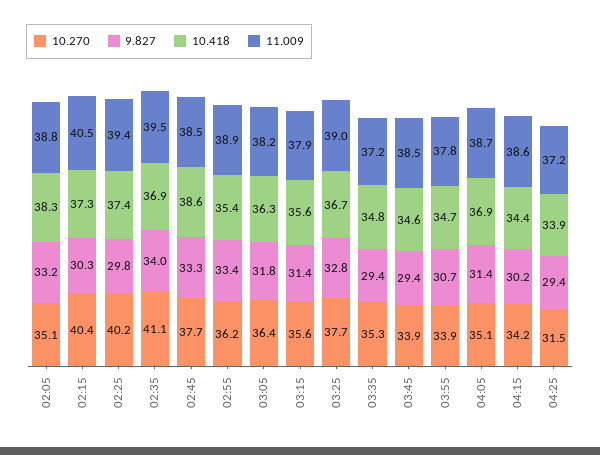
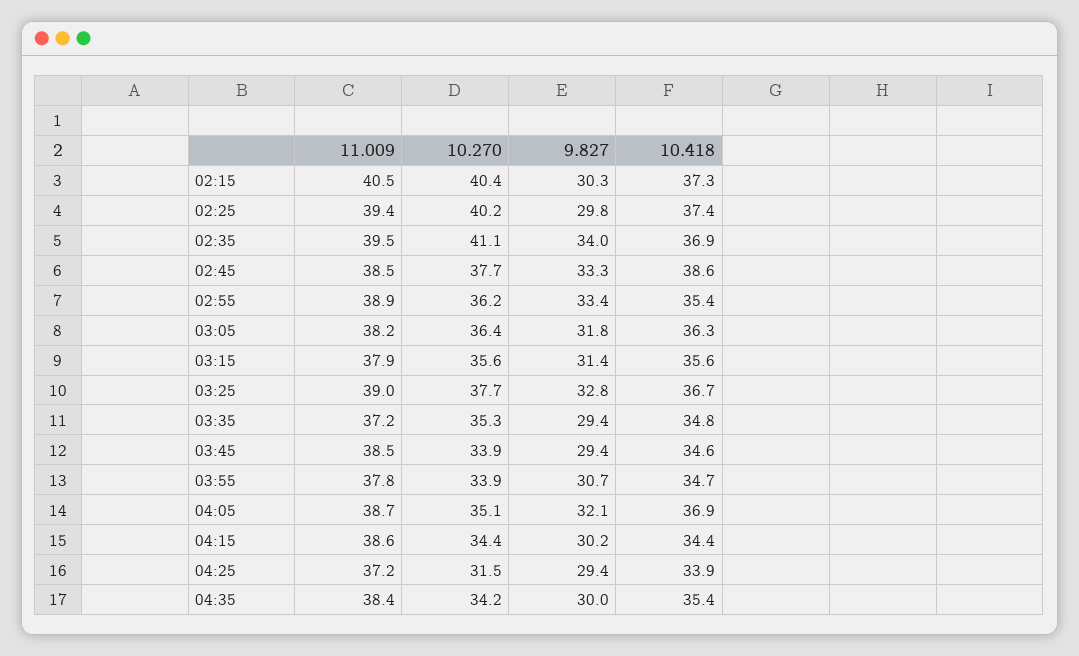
10.270, 02:05: 35.1 -> none
9.827, 02:05: 33.2 -> none
10.418, 02:05: 38.3 -> none
11.009, 02:05: 38.8 -> none
9.827, 04:05: 31.4 -> 32.1
10.270, 04:15: 34.2 -> 34.4
11.009, 04:35: none -> 38.4
10.270, 04:35: none -> 34.2
9.827, 04:35: none -> 30
10.418, 04:35: none -> 35.4

